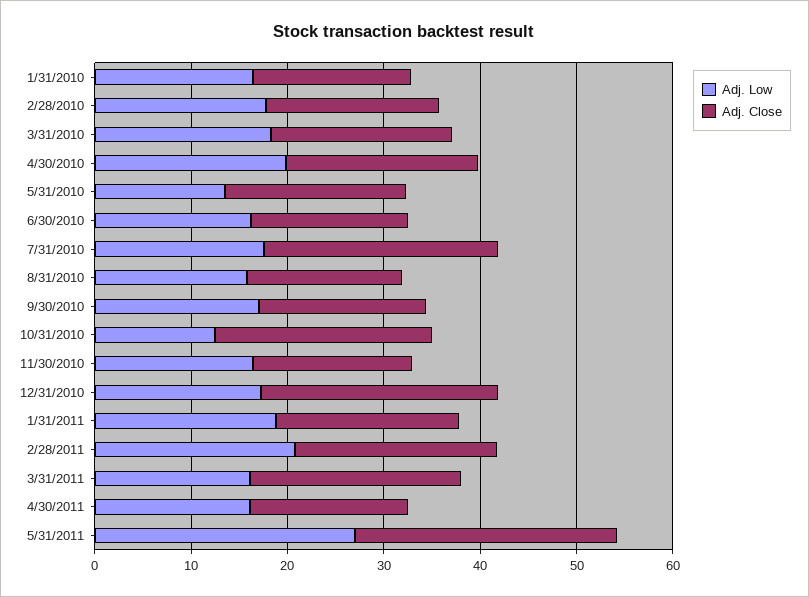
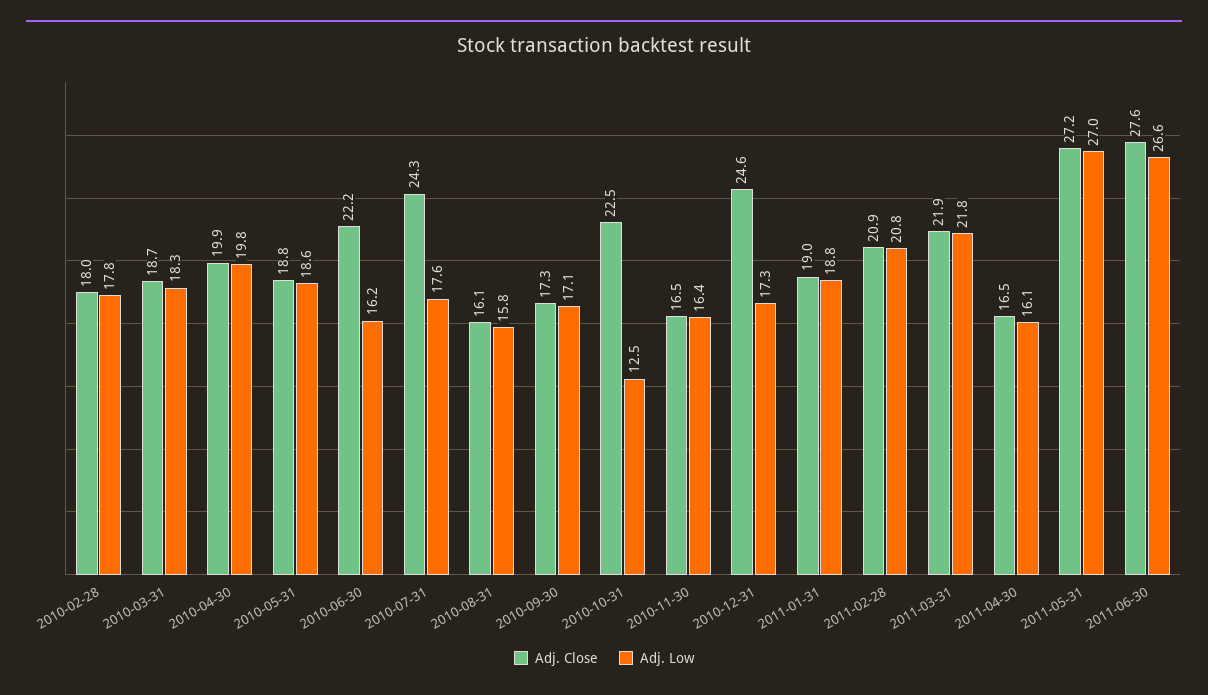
Adj. Low, 1/31/2010: 16 -> none
Adj. Close, 1/31/2010: 16 -> none
Adj. Low, 5/31/2010: 14 -> 18.6
Adj. Close, 6/30/2010: 16 -> 22.2
Adj. Low, 3/31/2011: 16 -> 21.8
Adj. Close, 2011-06-30: none -> 27.6
Adj. Low, 2011-06-30: none -> 26.6

